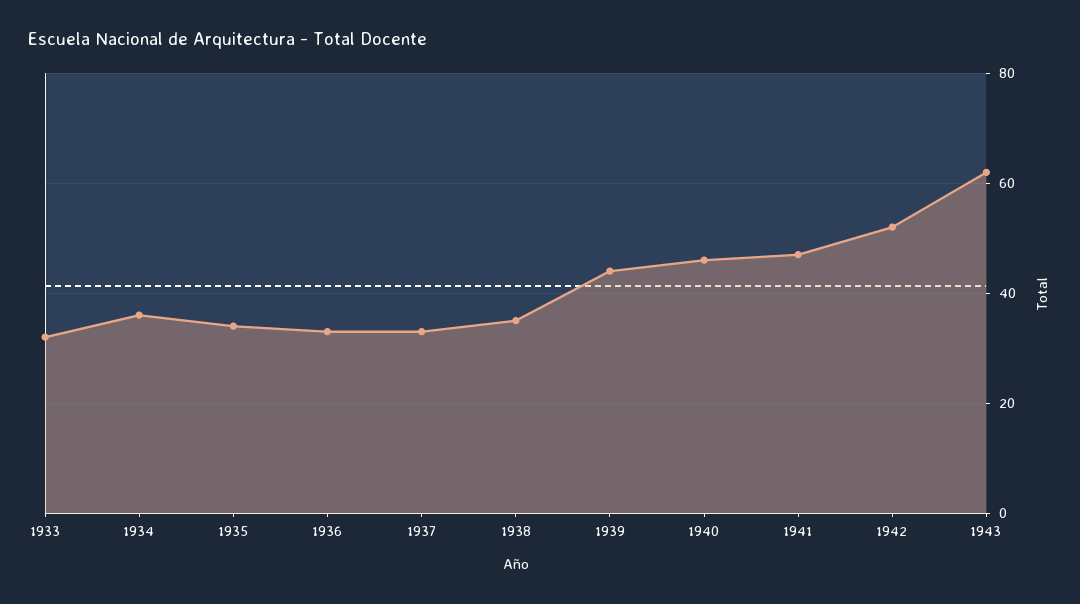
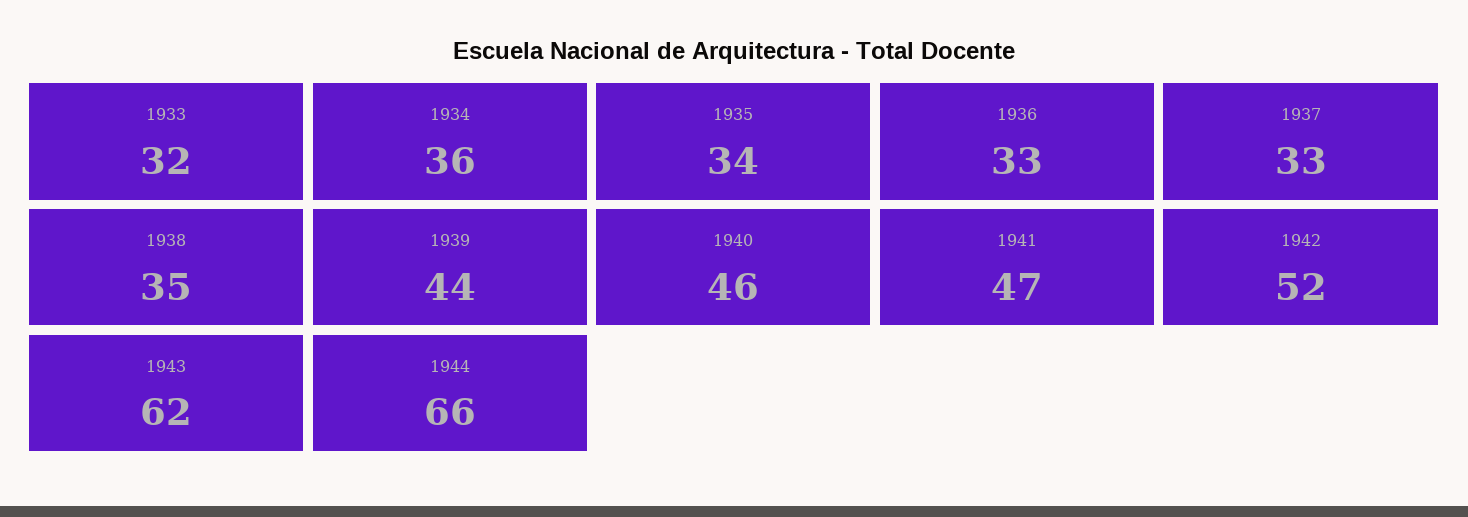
1944: none -> 66

